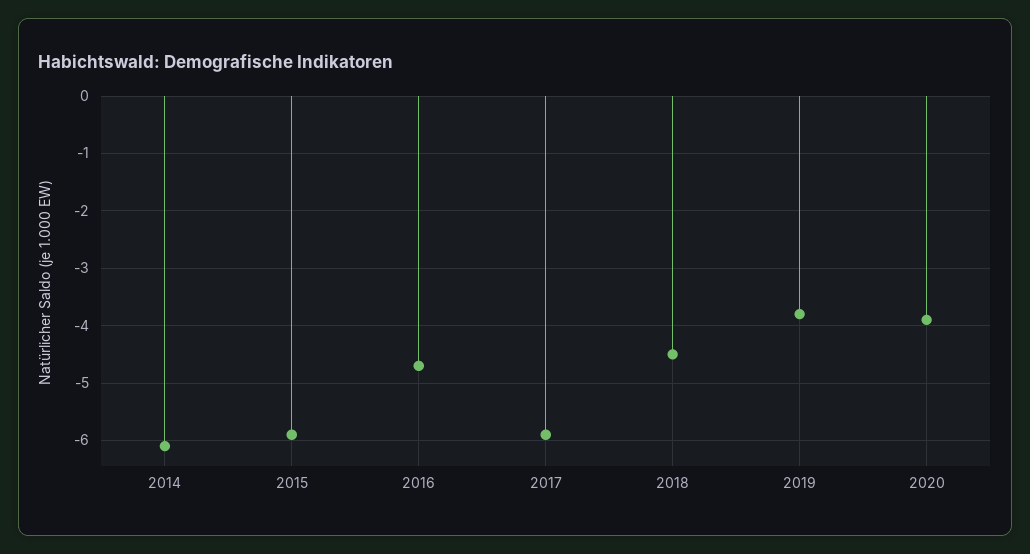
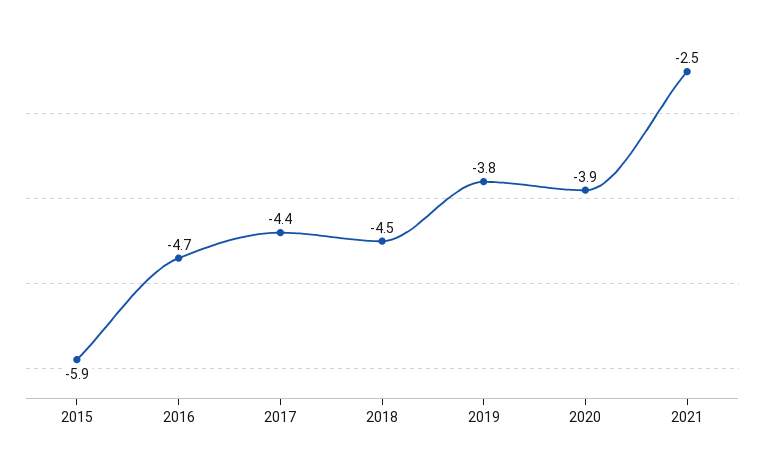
2014: -6 -> none
2017: -6 -> -4.4
2021: none -> -2.5

